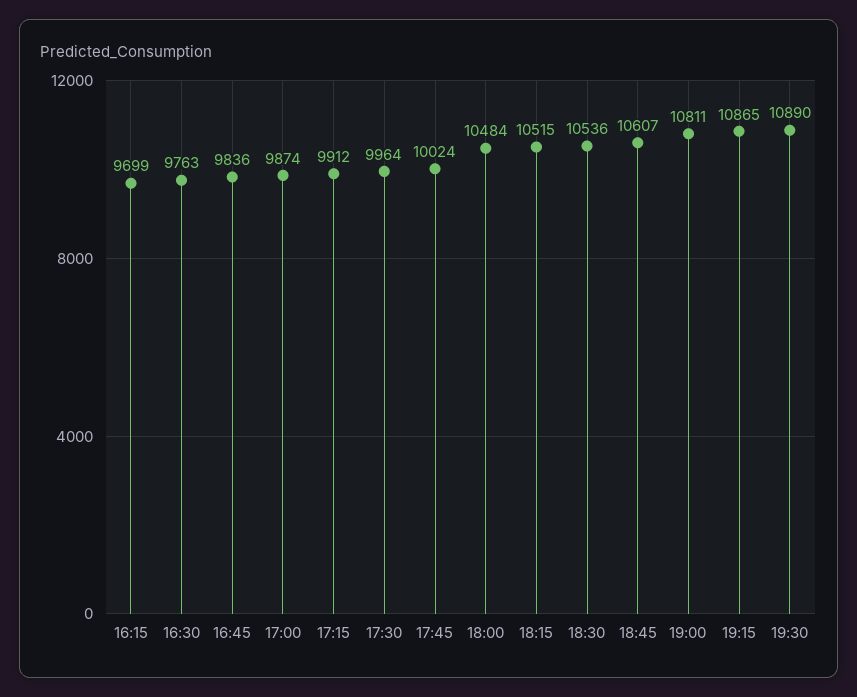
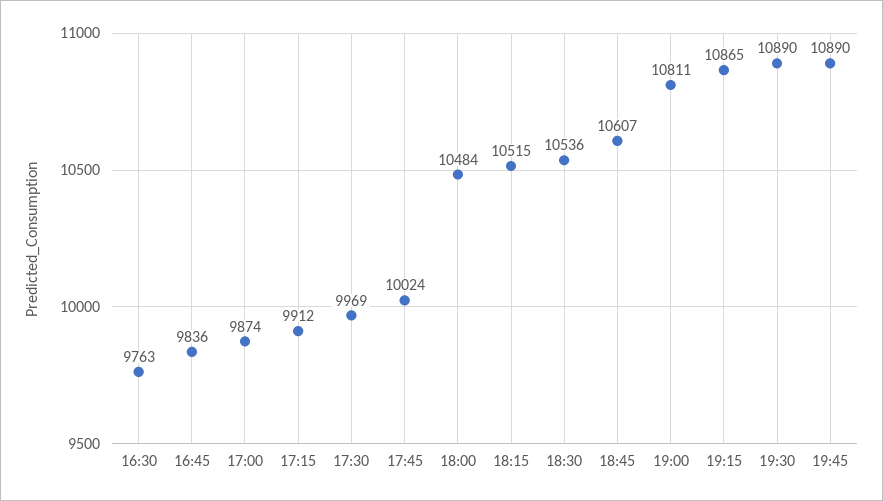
16:15: 9699 -> none
17:30: 9964 -> 9969
19:45: none -> 10890

